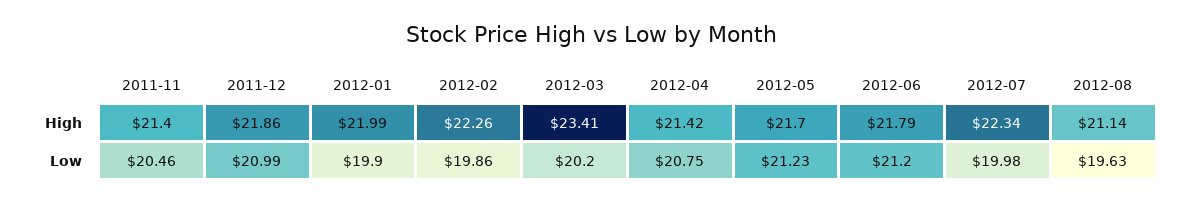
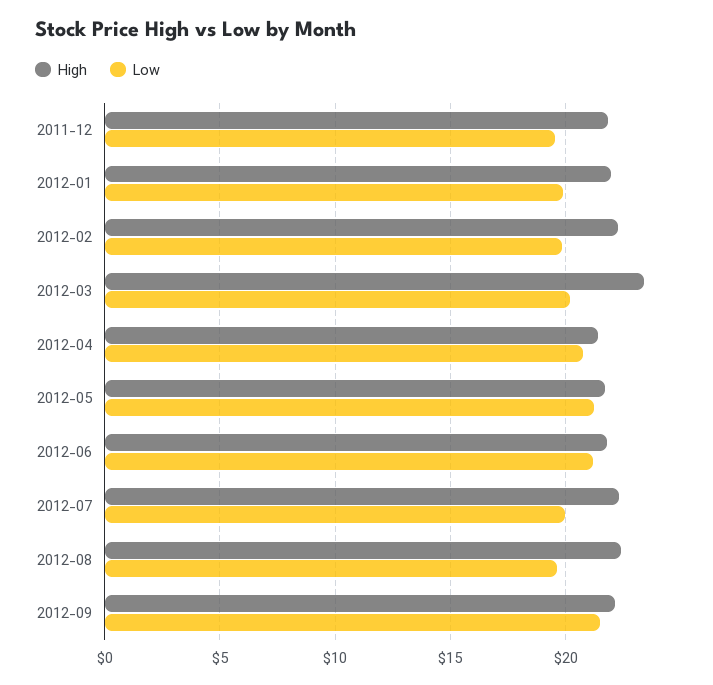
High, 2011-11: 21.4 -> none
High, 2012-08: 21.14 -> 22.5
Low, 2011-11: 20.46 -> none
Low, 2011-12: 20.99 -> 19.5
High, 2012-09: none -> 22
Low, 2012-09: none -> 21.5

